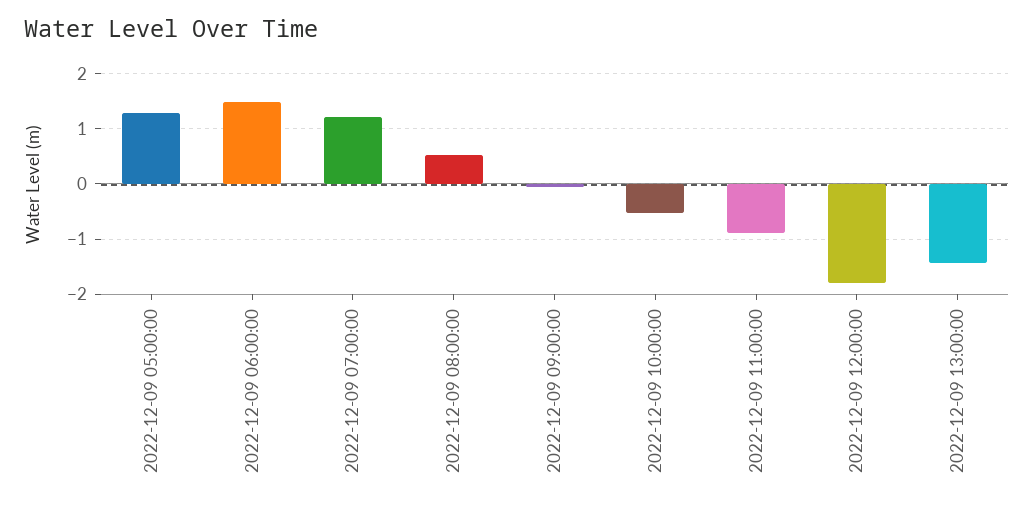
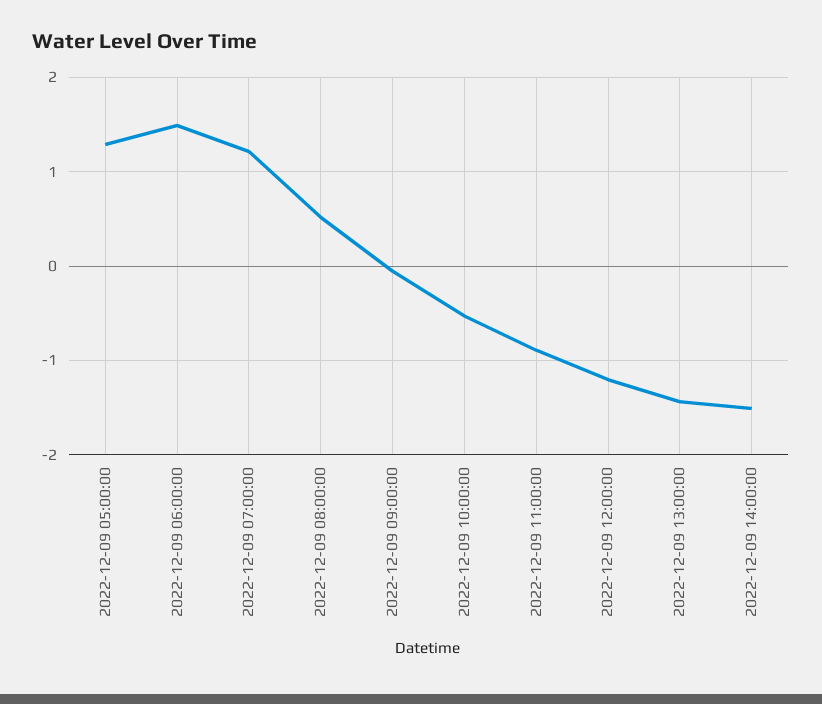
2022-12-09 12:00:00: -1.8 -> -1.2
2022-12-09 14:00:00: none -> -1.5

